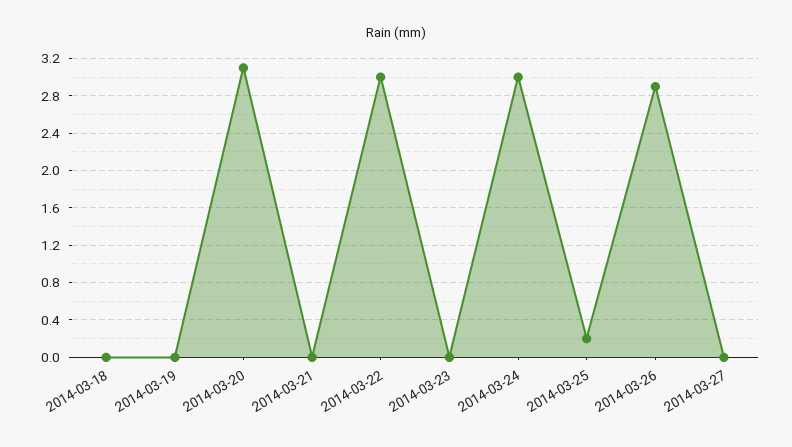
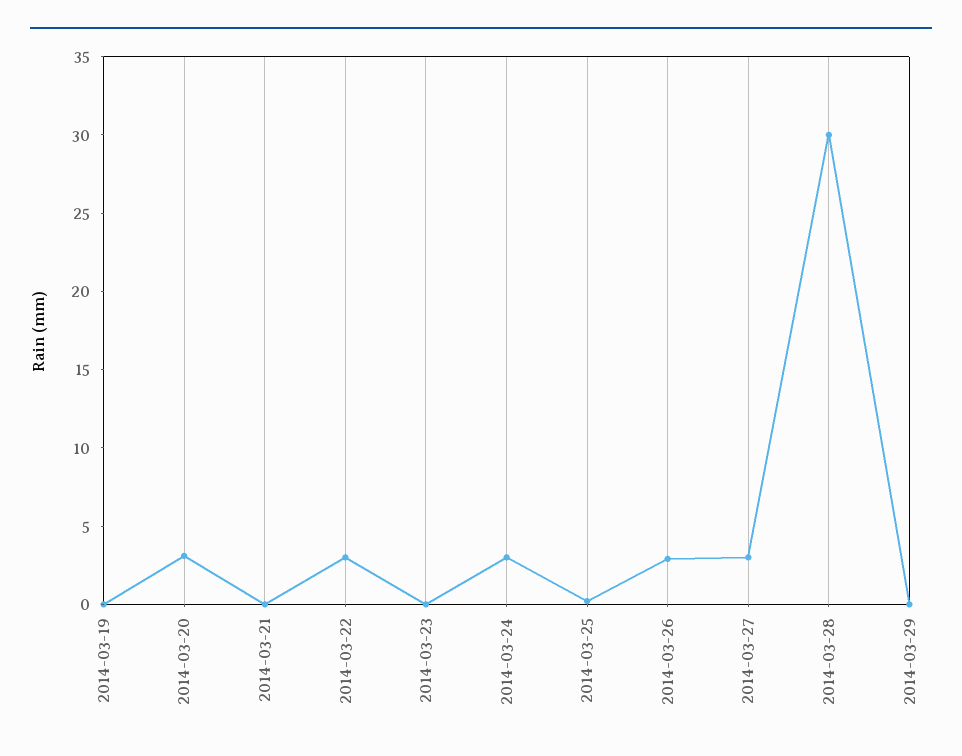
2014-03-18: 0 -> none
2014-03-27: 0 -> 3
2014-03-28: none -> 30
2014-03-29: none -> 0

